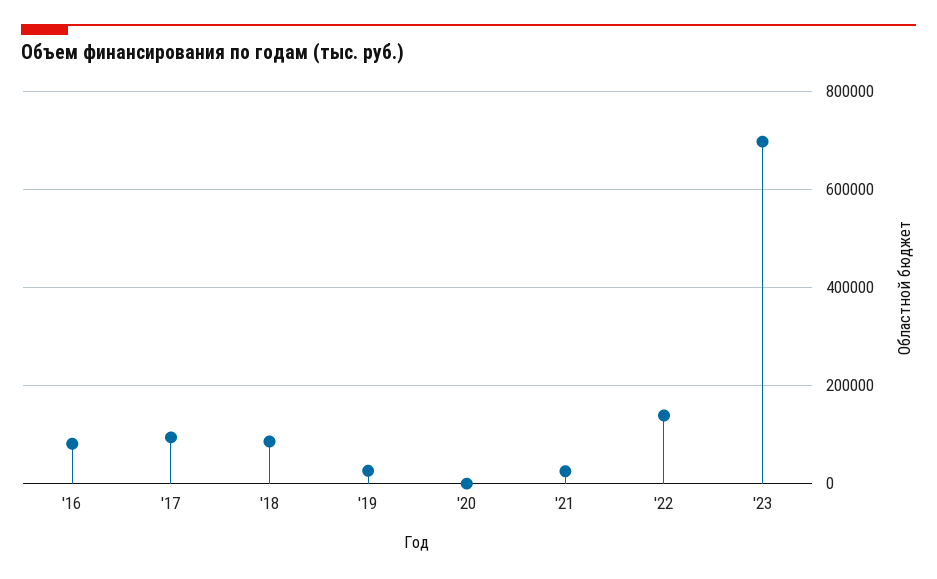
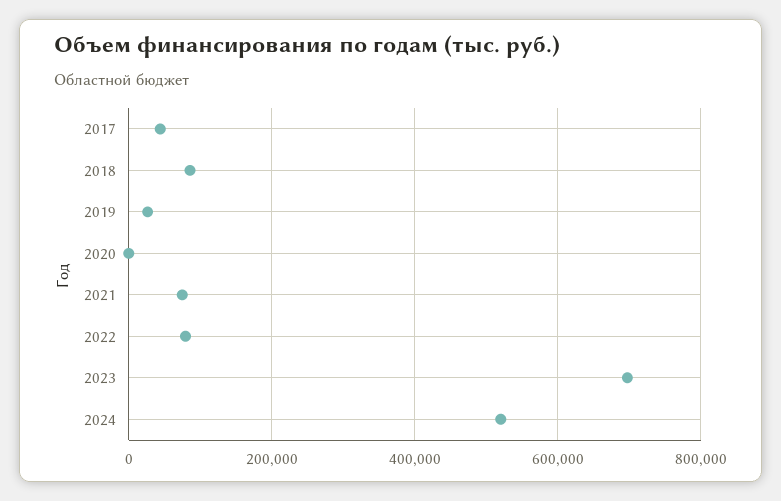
'16: 80000 -> none
'17: 100000 -> 40000
'21: 20000 -> 80000
'22: 140000 -> 80000
2024: none -> 520000

